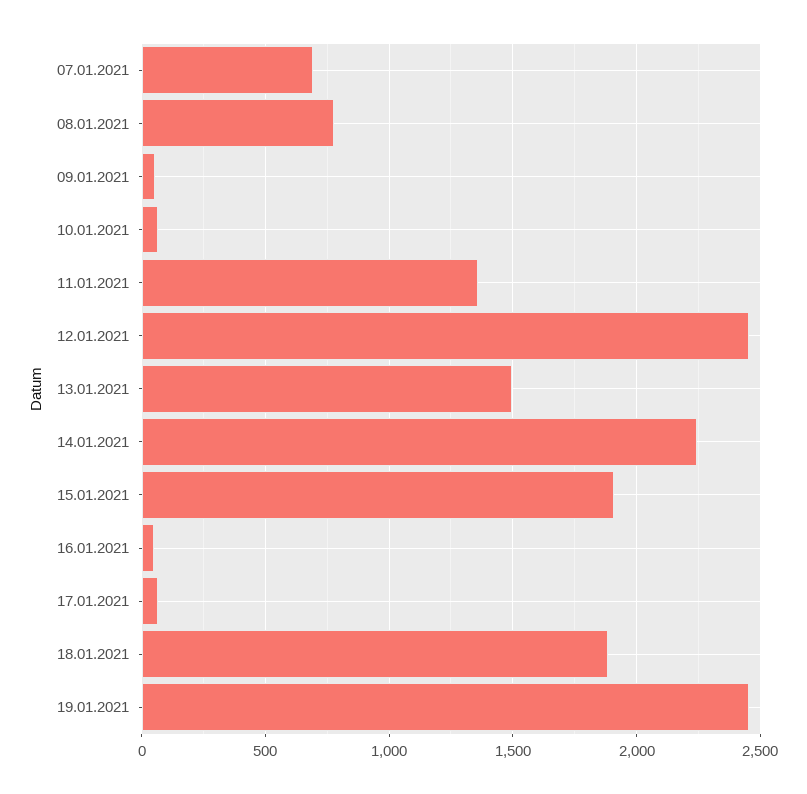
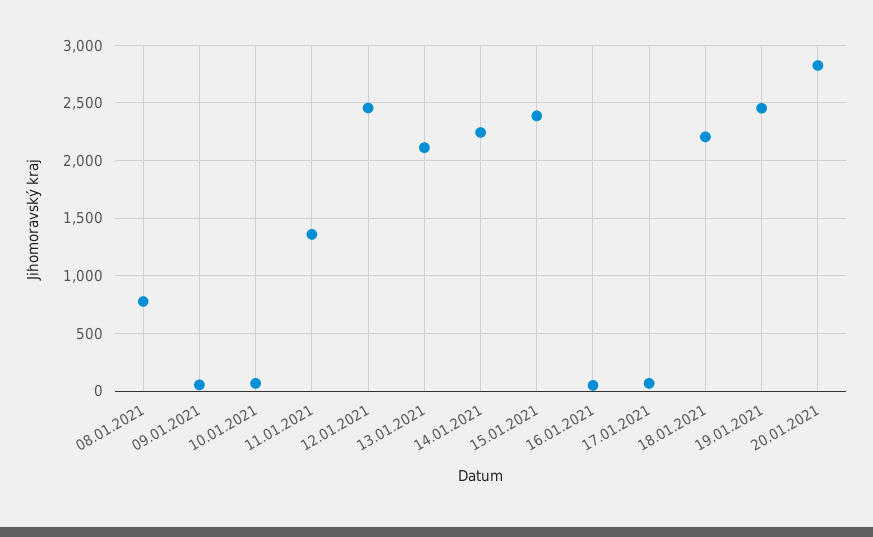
07.01.2021: 700 -> none
13.01.2021: 1500 -> 2100
15.01.2021: 1900 -> 2400
18.01.2021: 1900 -> 2200
20.01.2021: none -> 2800

